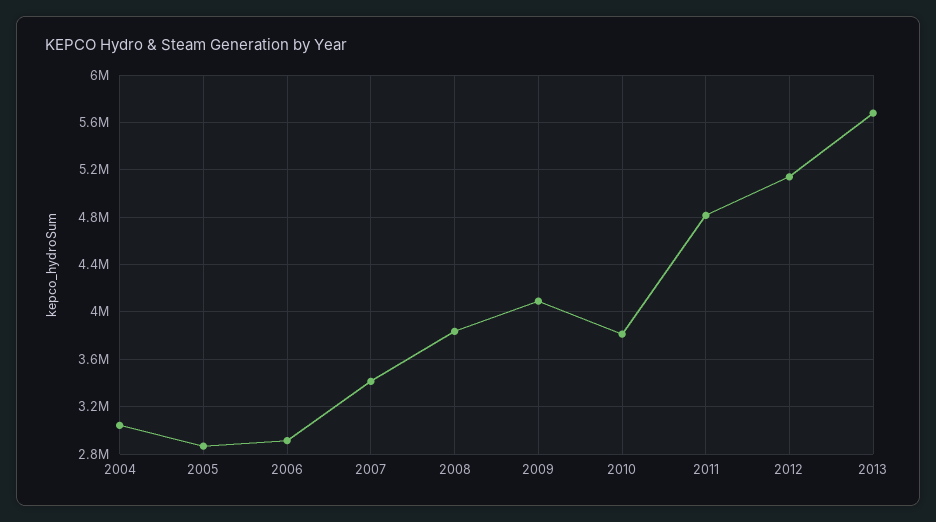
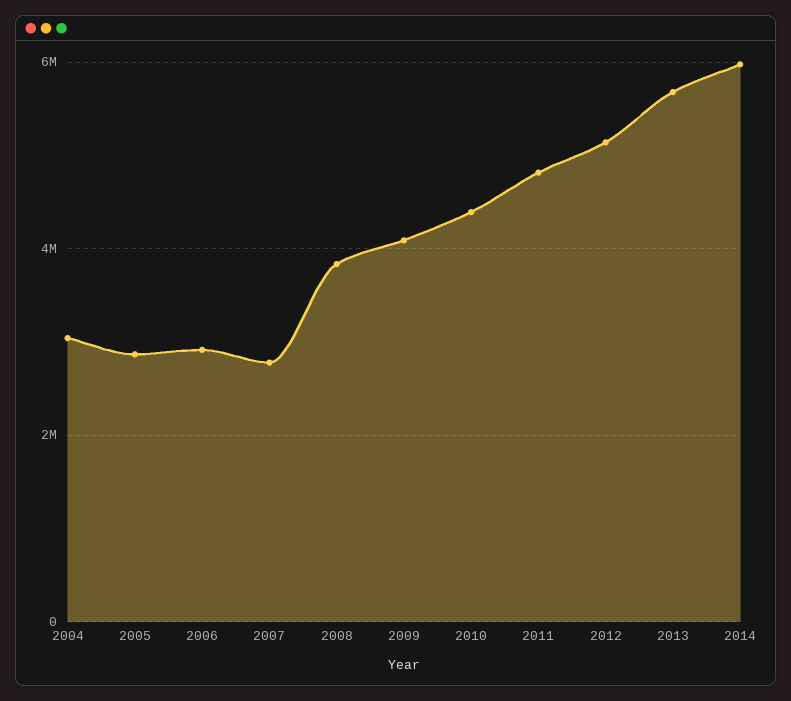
2007: 3400000 -> 2800000
2010: 3800000 -> 4400000
2014: none -> 6000000

